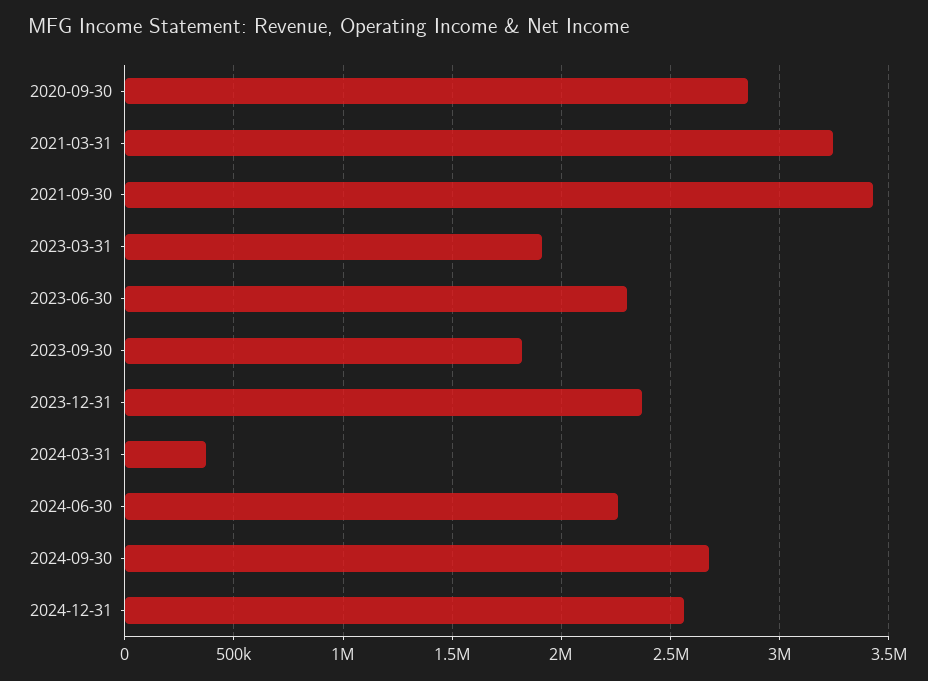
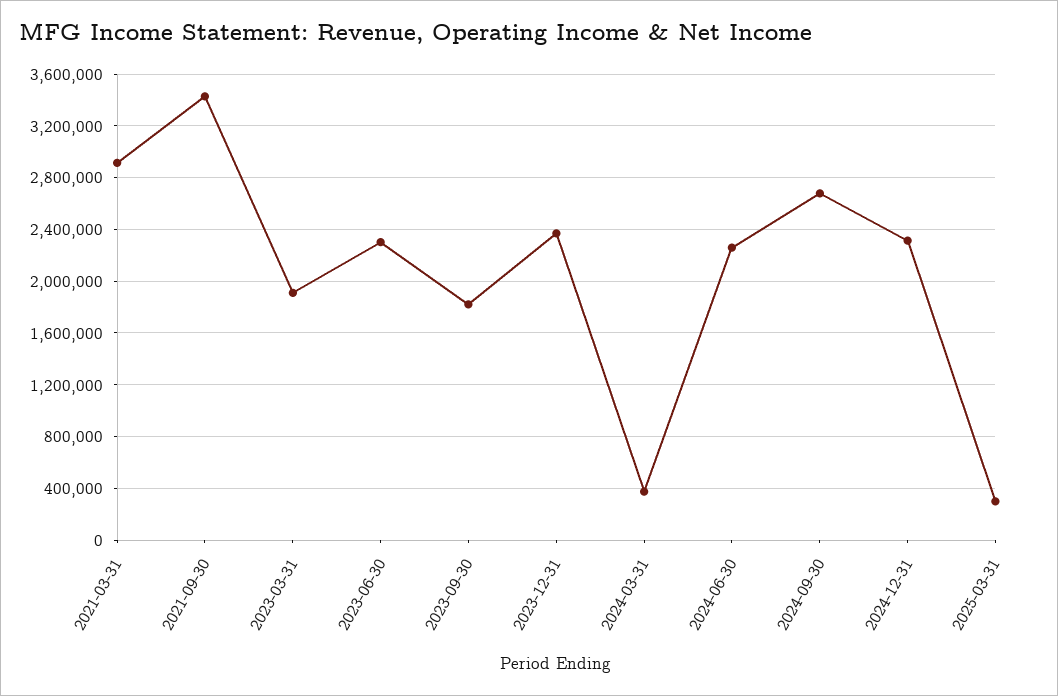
2020-09-30: 2850000 -> none
2021-03-31: 3250000 -> 2900000
2024-12-31: 2550000 -> 2300000
2025-03-31: none -> 300000

